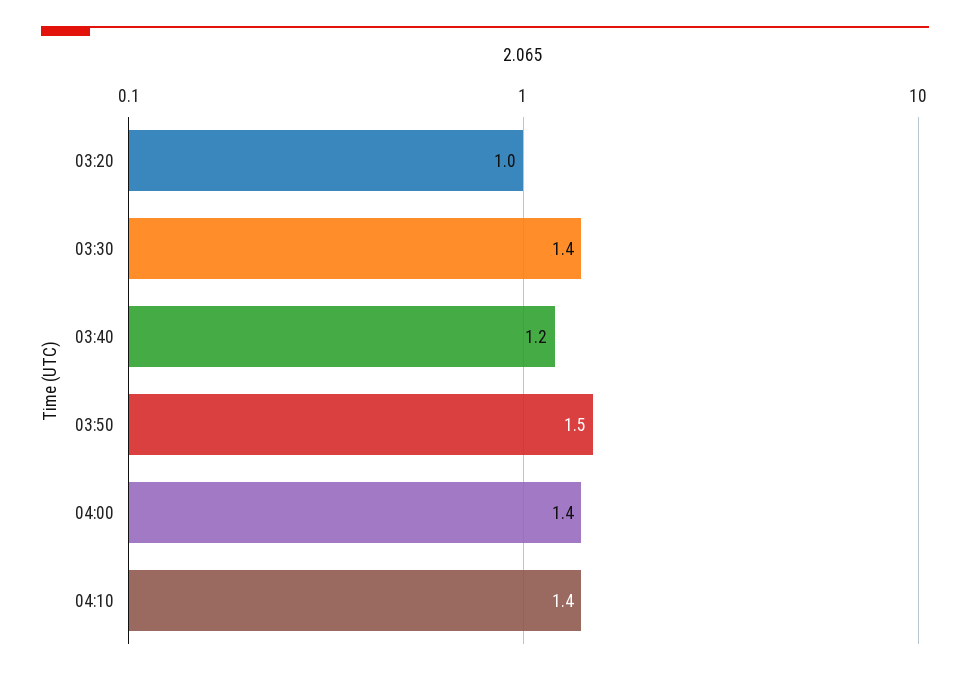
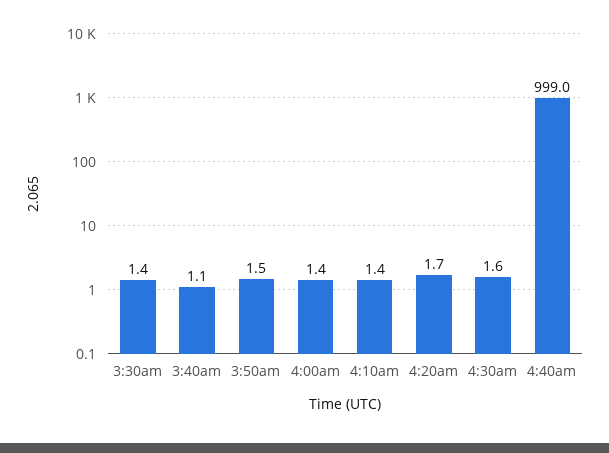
03:20: 1 -> none
03:40: 1.2 -> 1.1
4:20am: none -> 1.7
4:30am: none -> 1.6
4:40am: none -> 999

